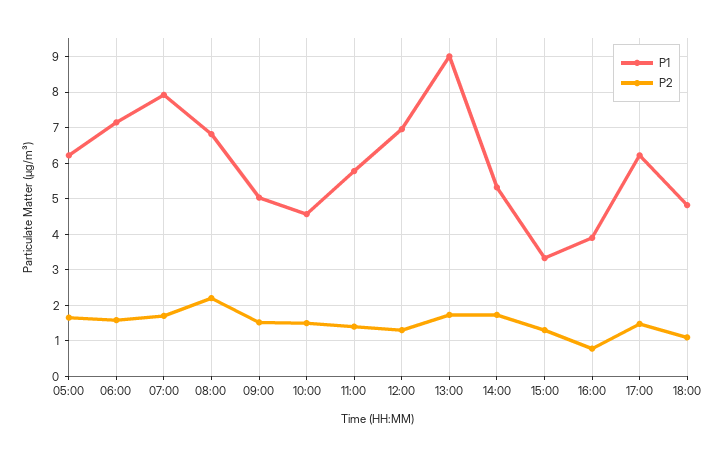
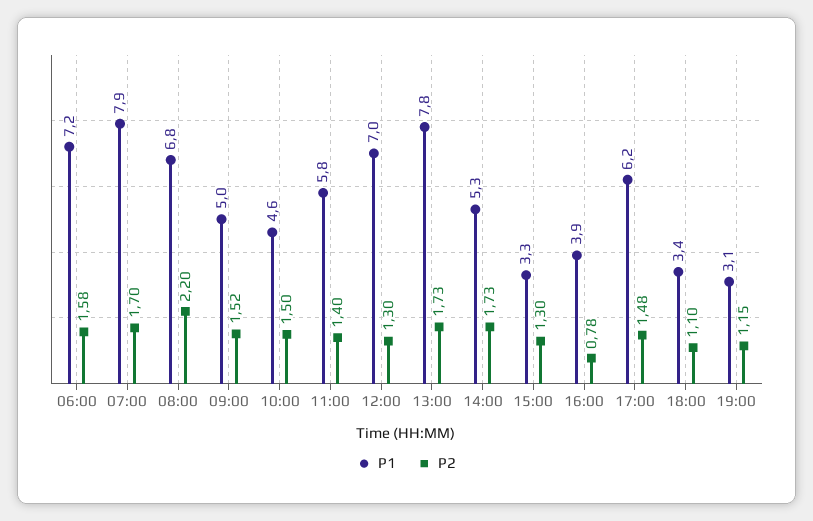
P1, 05:00: 6.2 -> none
P2, 05:00: 1.6 -> none
P1, 13:00: 9 -> 7.8
P1, 18:00: 4.8 -> 3.4
P1, 19:00: none -> 3.1
P2, 19:00: none -> 1.15

